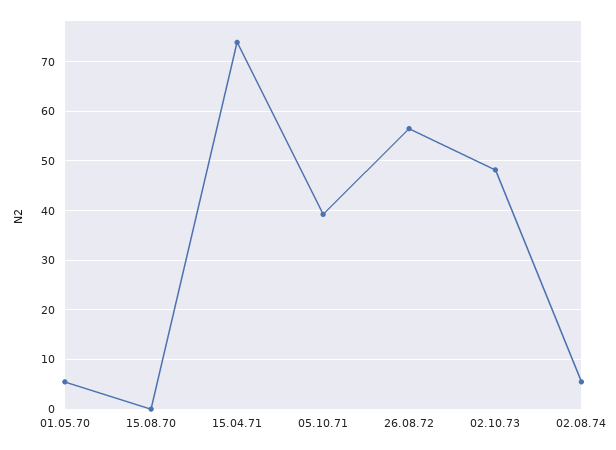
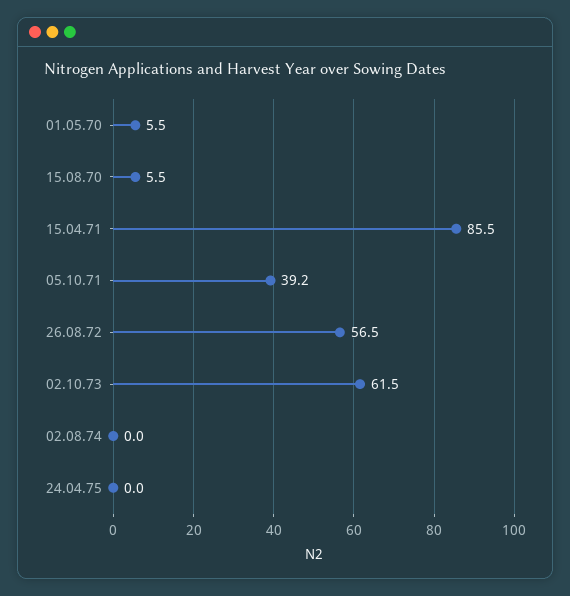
15.08.70: 0 -> 5.5
15.04.71: 74 -> 85.5
02.10.73: 48 -> 61.5
02.08.74: 6 -> 0
24.04.75: none -> 0

